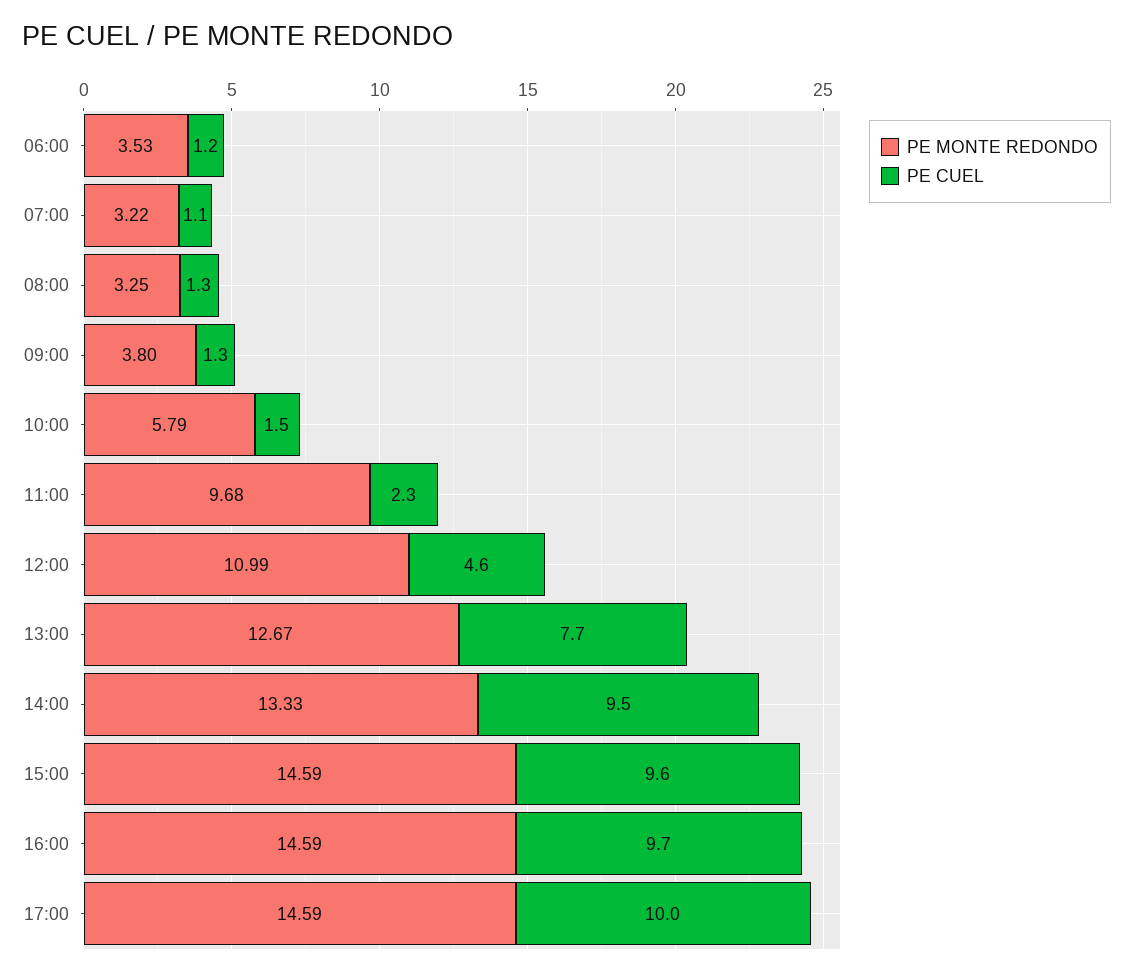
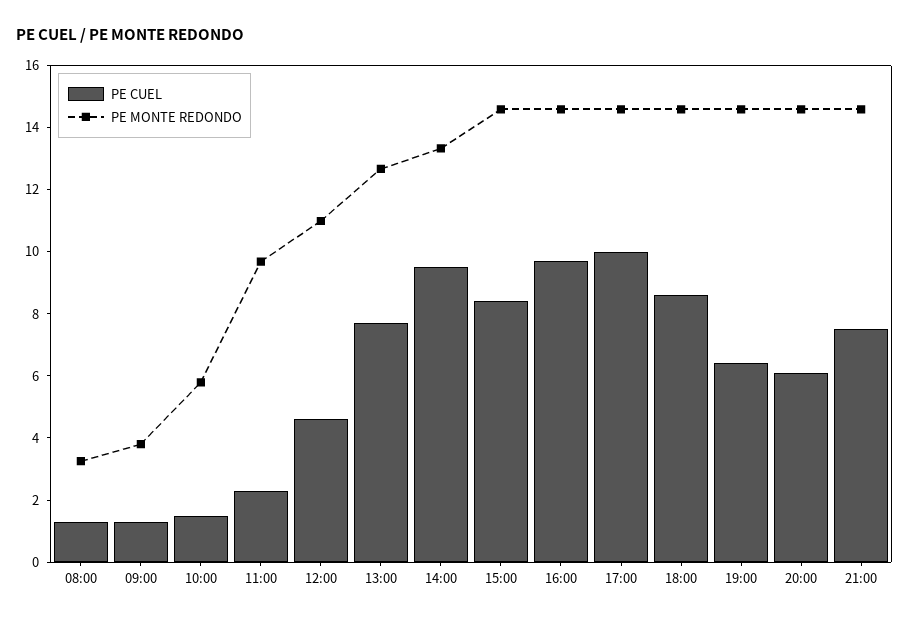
PE MONTE REDONDO, 06:00: 3.53 -> none
PE CUEL, 06:00: 1.2 -> none
PE MONTE REDONDO, 07:00: 3.22 -> none
PE CUEL, 07:00: 1.1 -> none
PE CUEL, 15:00: 9.6 -> 8.5
PE CUEL, 18:00: none -> 8.5
PE MONTE REDONDO, 18:00: none -> 14.5
PE CUEL, 19:00: none -> 6.5
PE MONTE REDONDO, 19:00: none -> 14.5
PE CUEL, 20:00: none -> 6
PE MONTE REDONDO, 20:00: none -> 14.5
PE CUEL, 21:00: none -> 7.5
PE MONTE REDONDO, 21:00: none -> 14.5

